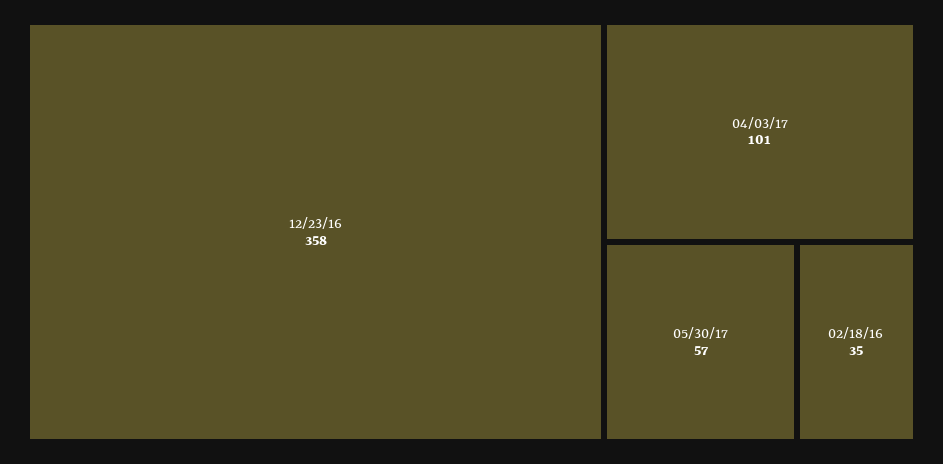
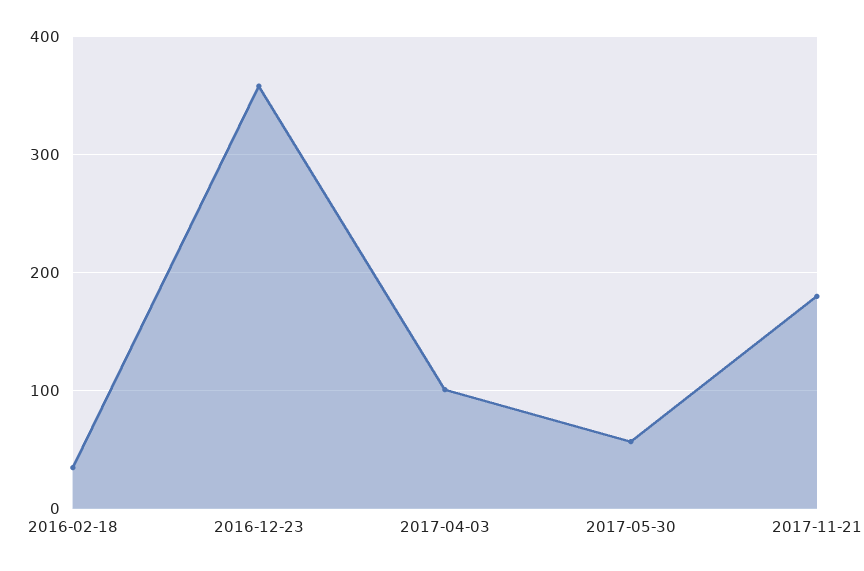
2017-11-21: none -> 180

